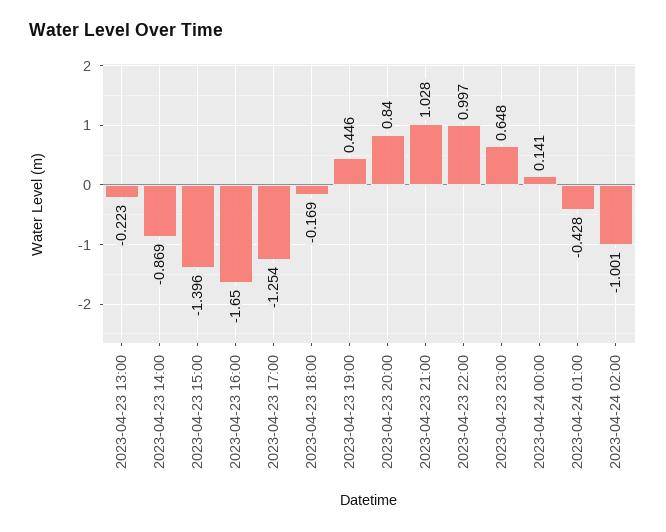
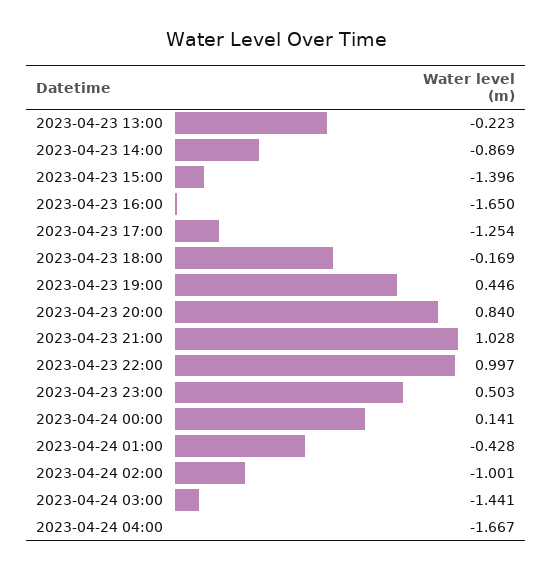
2023-04-23 23:00: 0.648 -> 0.503
2023-04-24 03:00: none -> -1.441
2023-04-24 04:00: none -> -1.667

